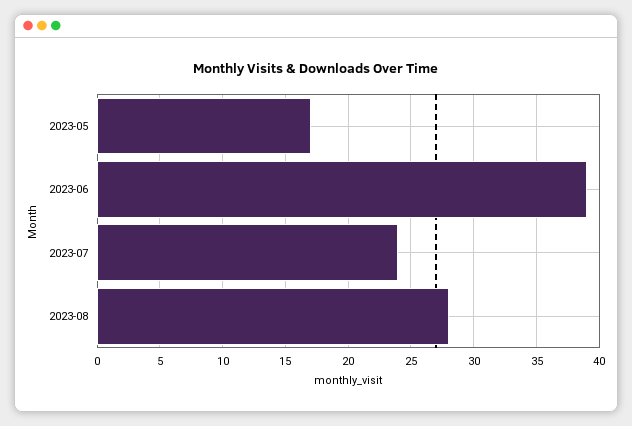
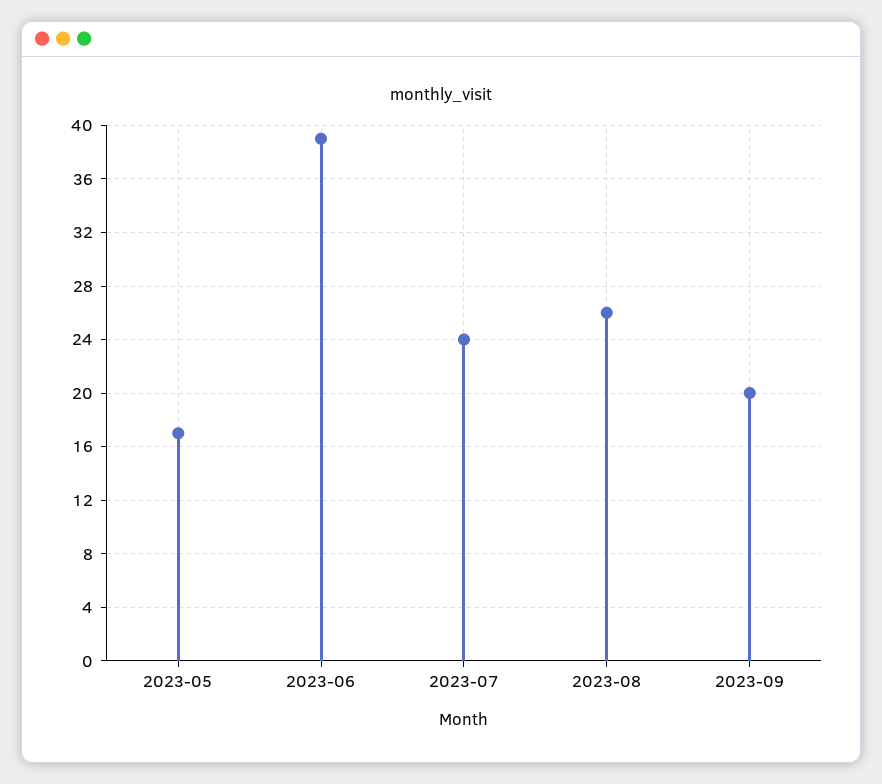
2023-08: 28 -> 26
2023-09: none -> 20

